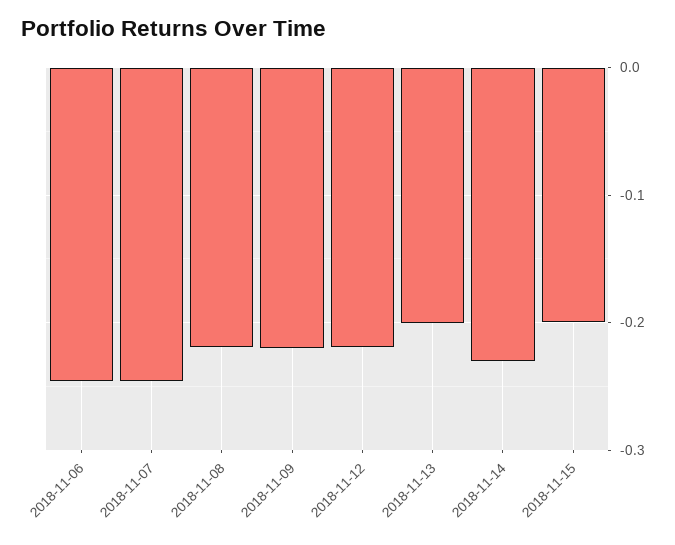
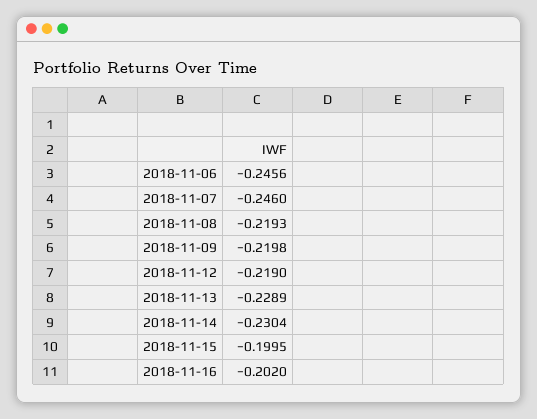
2018-11-13: -0.2 -> -0.2289
2018-11-16: none -> -0.202

